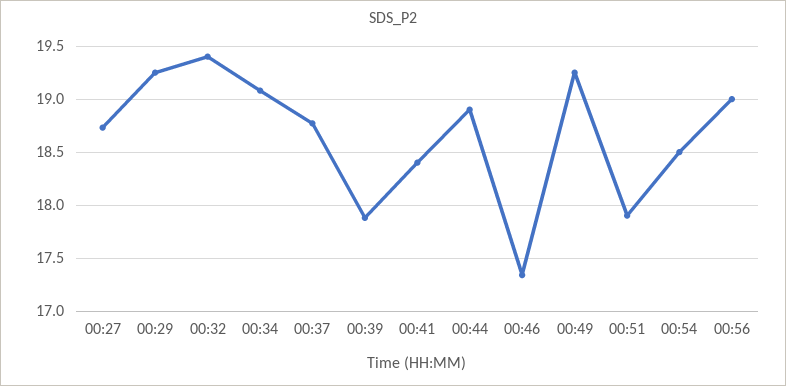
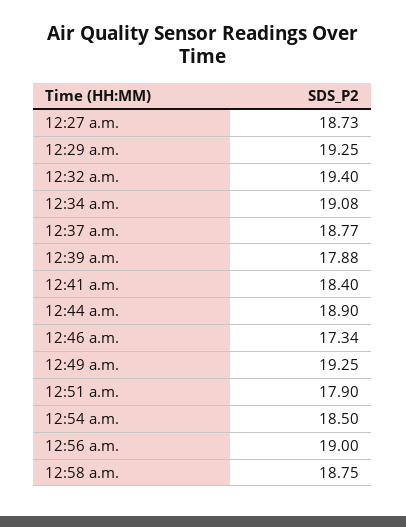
12:58 a.m.: none -> 18.75

